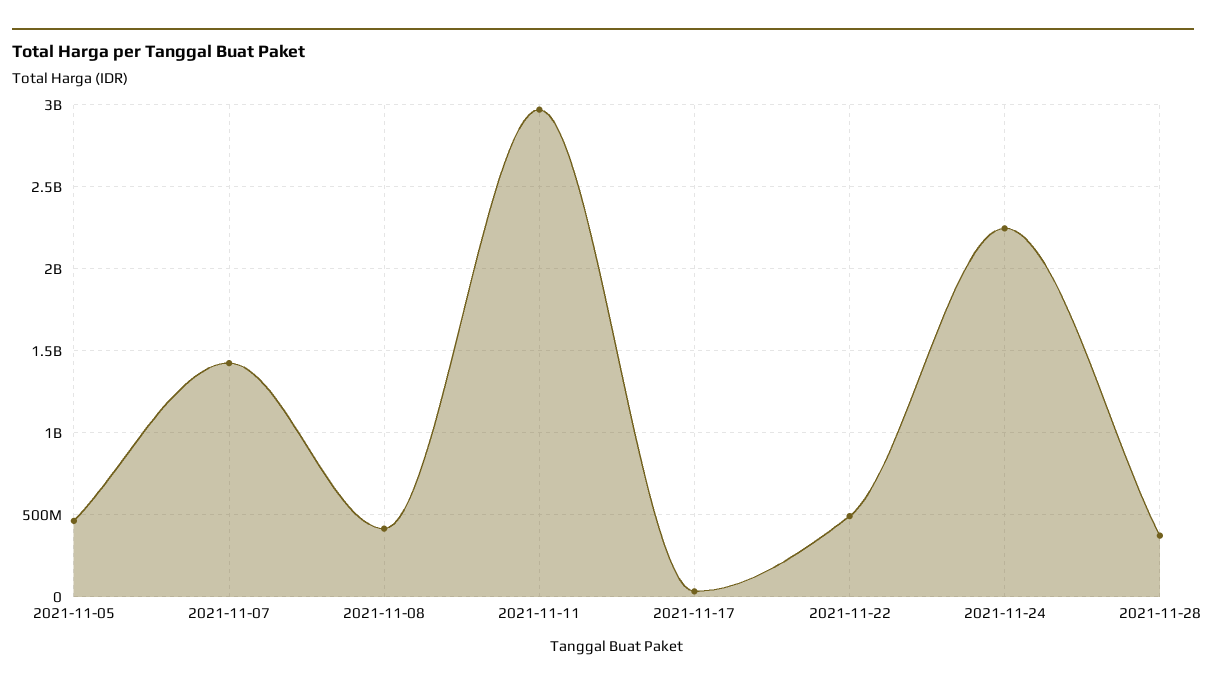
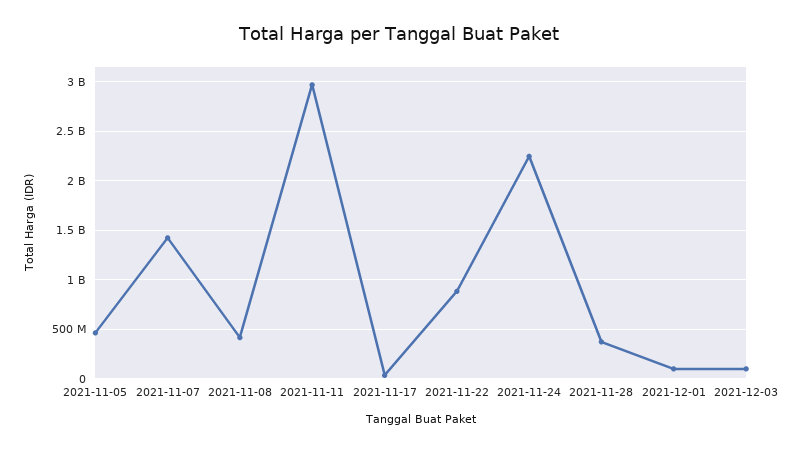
2021-11-22: 500000000 -> 900000000
2021-12-01: none -> 100000000
2021-12-03: none -> 100000000

